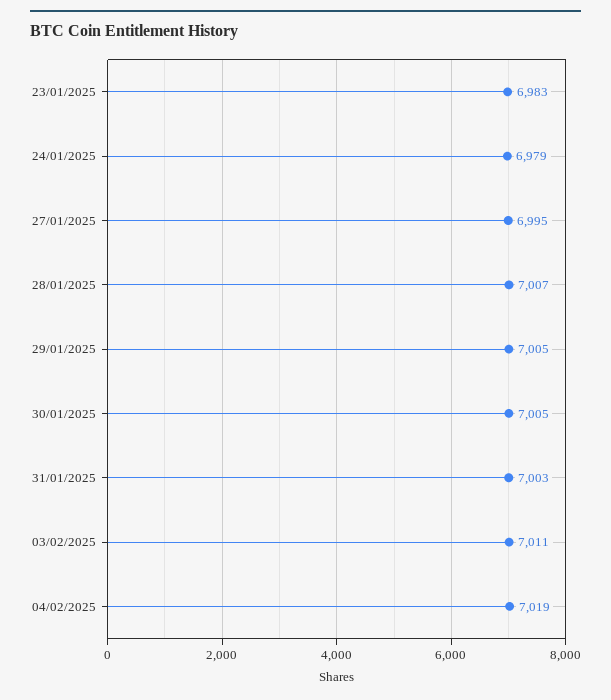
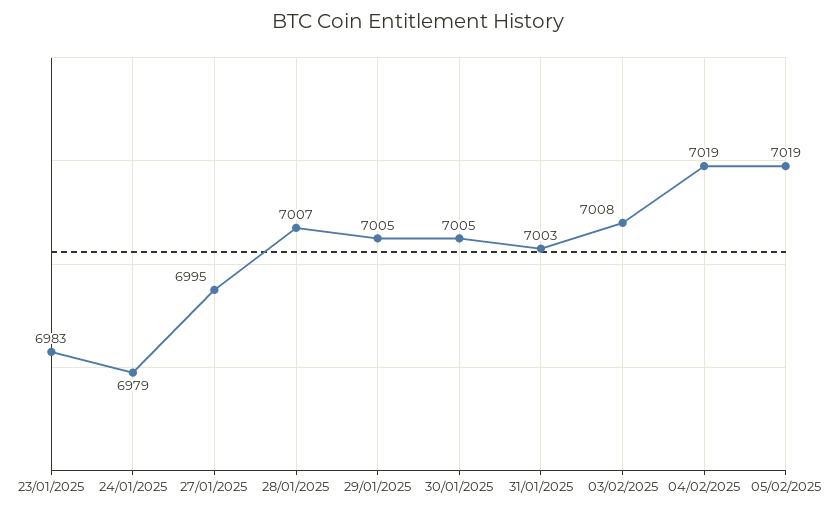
03/02/2025: 7011 -> 7008
05/02/2025: none -> 7019

